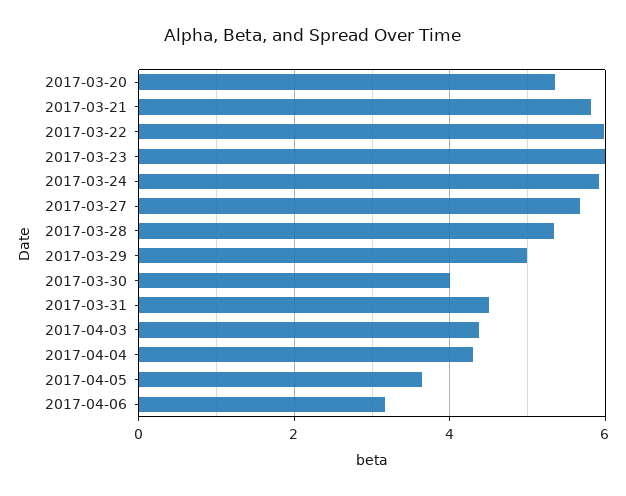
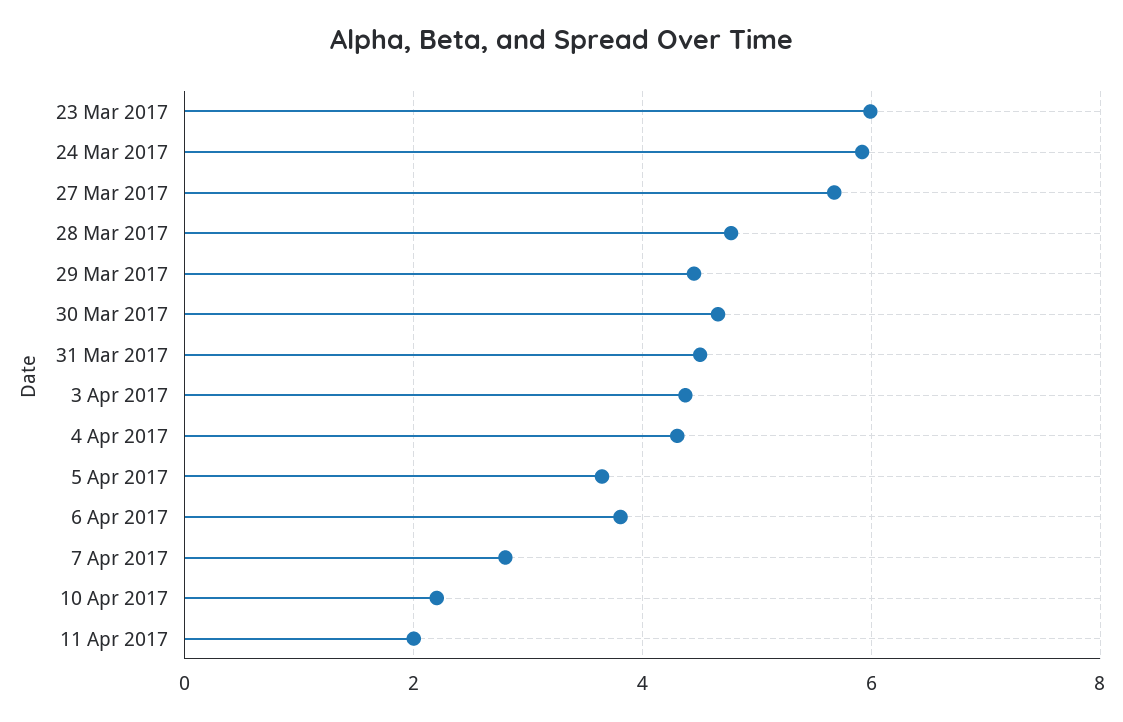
2017-03-20: 5.4 -> none
2017-03-21: 5.8 -> none
2017-03-22: 6 -> none
2017-03-28: 5.4 -> 4.8
2017-03-29: 5 -> 4.4
2017-03-30: 4 -> 4.6
2017-04-06: 3.2 -> 3.8
7 Apr 2017: none -> 2.8
10 Apr 2017: none -> 2.2
11 Apr 2017: none -> 2

